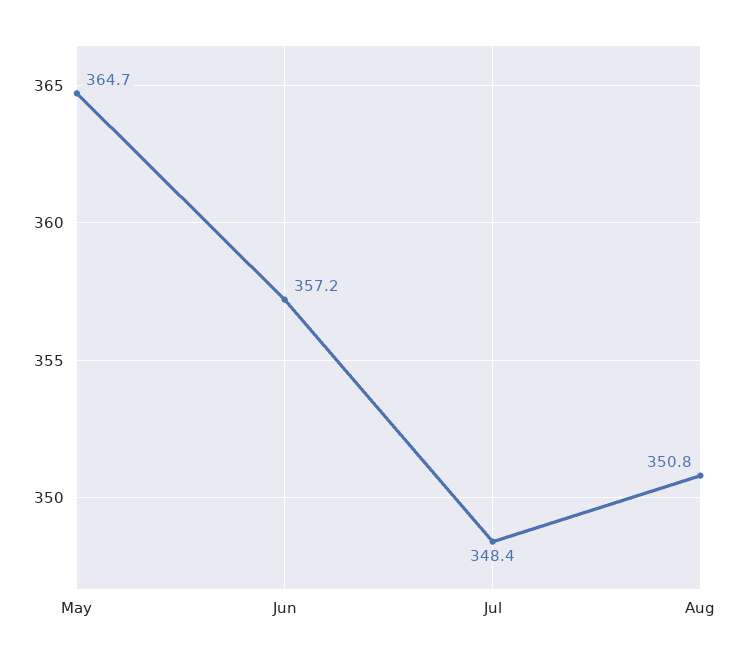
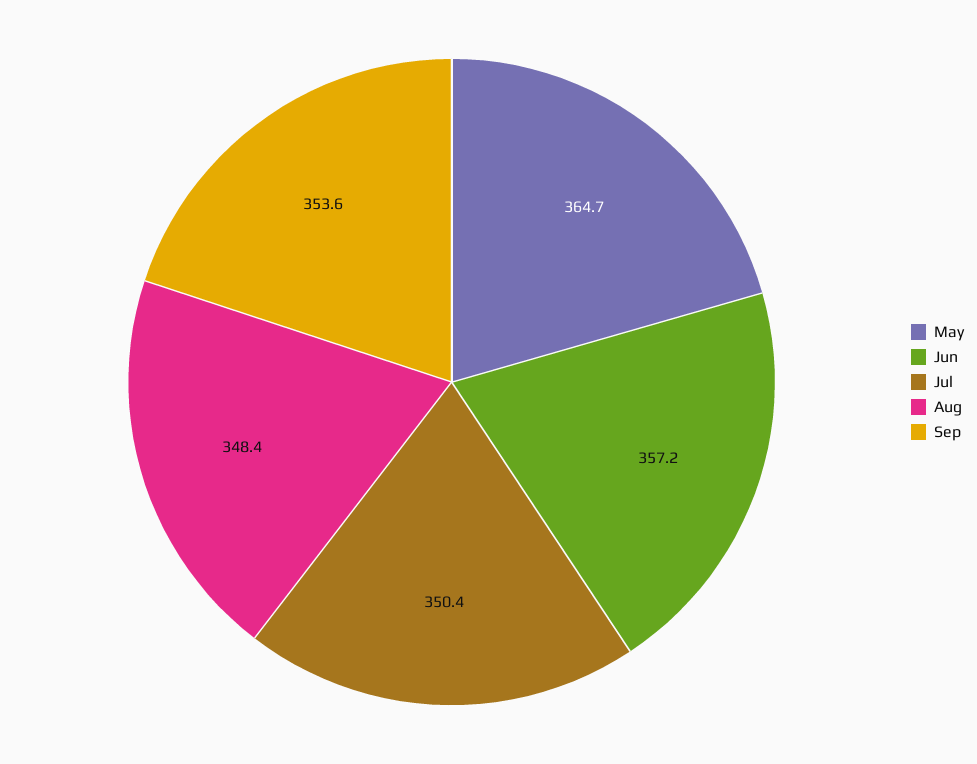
Jul: 348.4 -> 350.4
Aug: 350.8 -> 348.4
Sep: none -> 353.6

